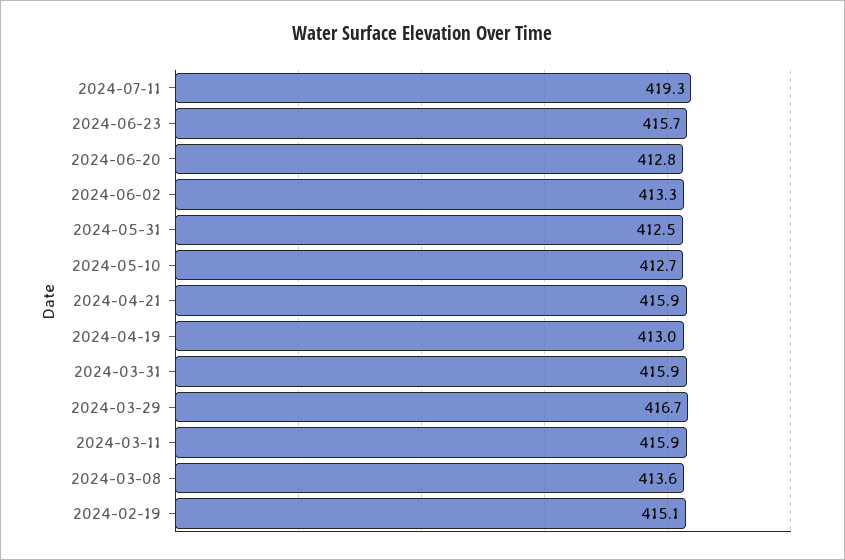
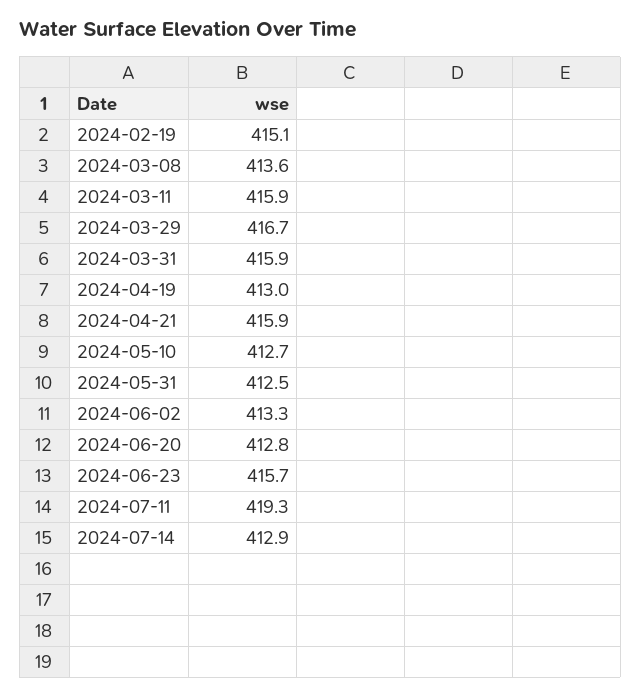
2024-07-14: none -> 412.9

